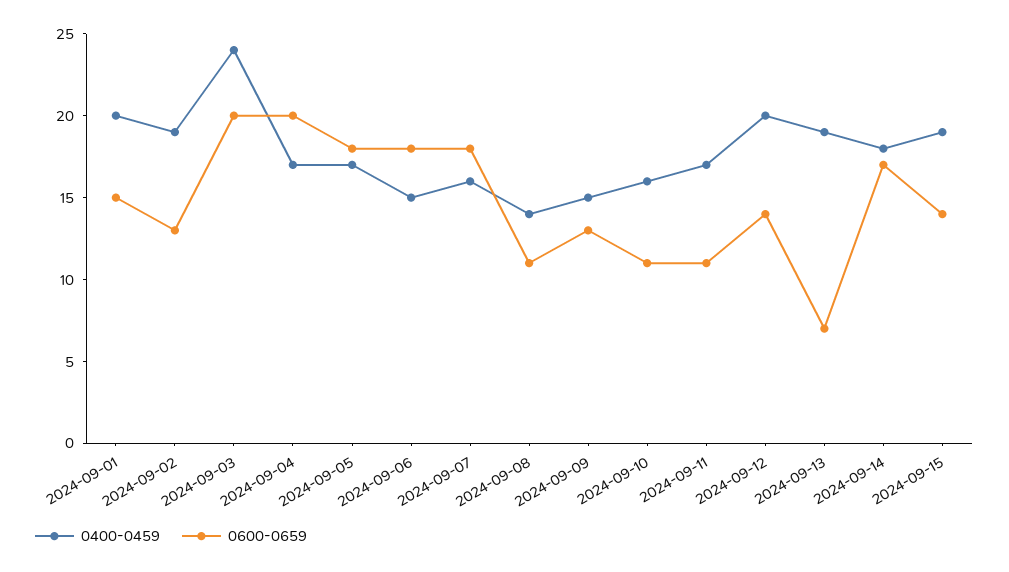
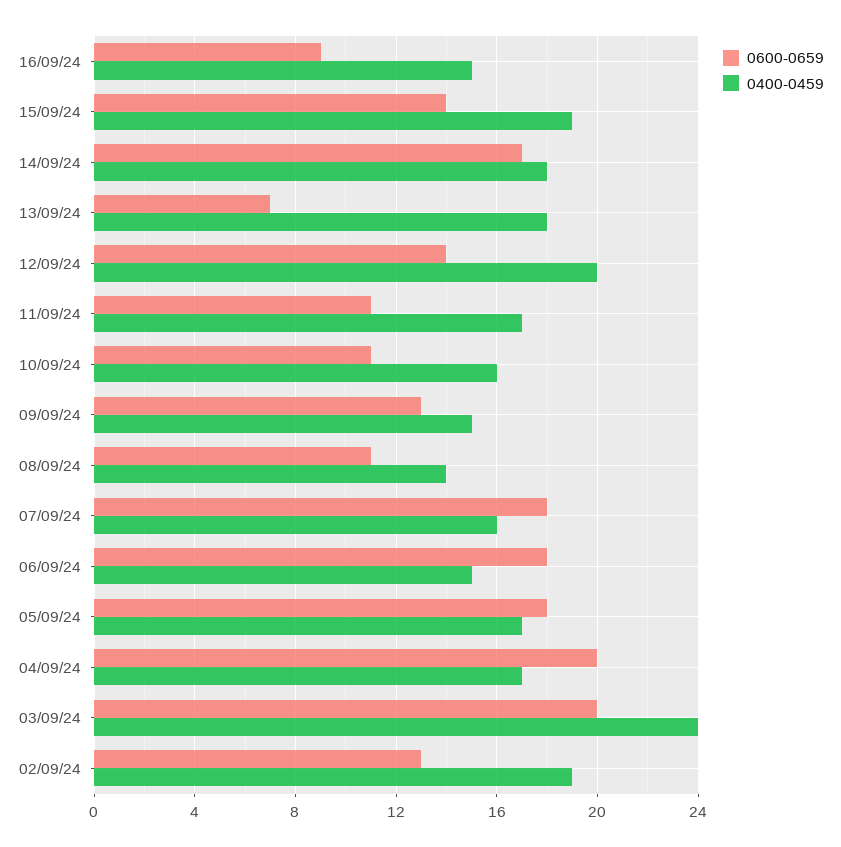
0400-0459, 2024-09-01: 20 -> none
0600-0659, 2024-09-01: 15 -> none
0400-0459, 2024-09-13: 19 -> 18
0600-0659, 16/09/24: none -> 9
0400-0459, 16/09/24: none -> 15

